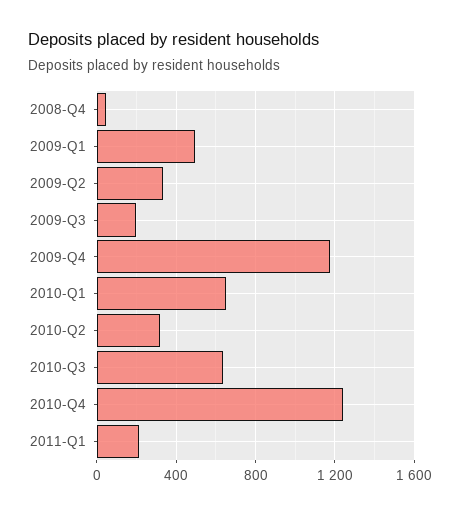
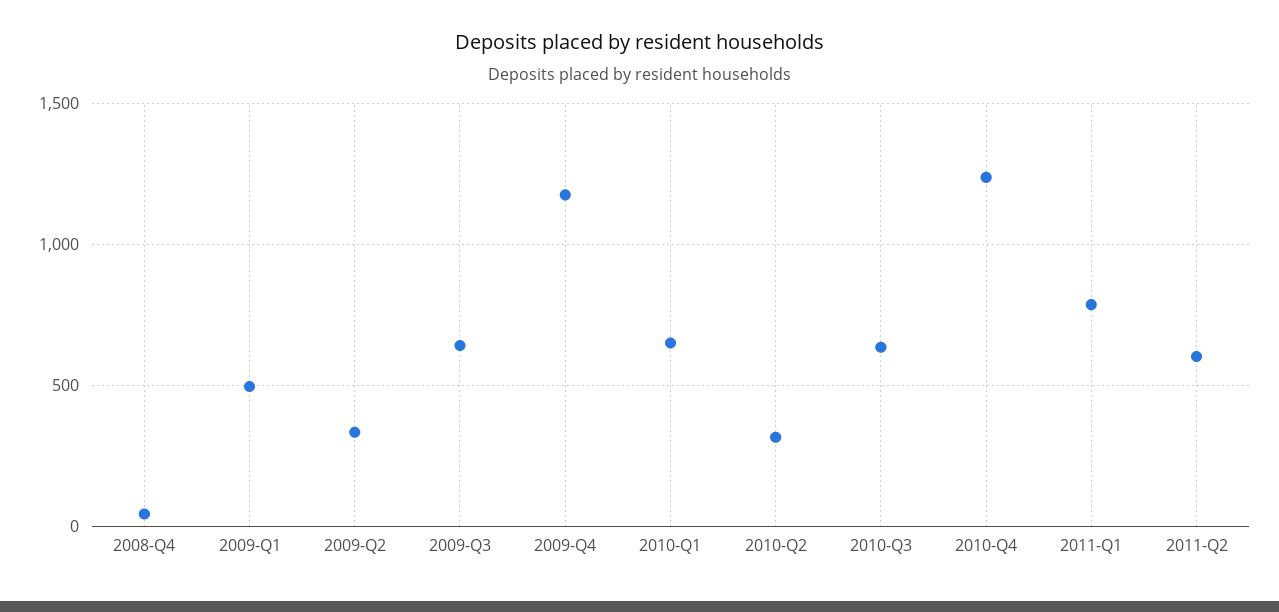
2009-Q3: 200 -> 650
2011-Q1: 200 -> 800
2011-Q2: none -> 600

